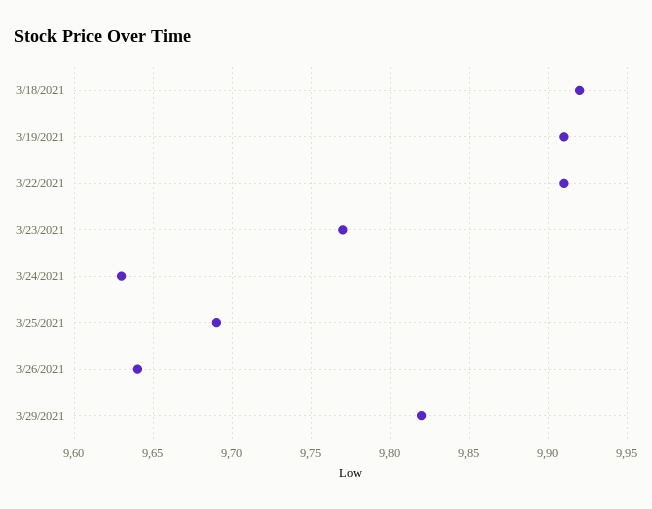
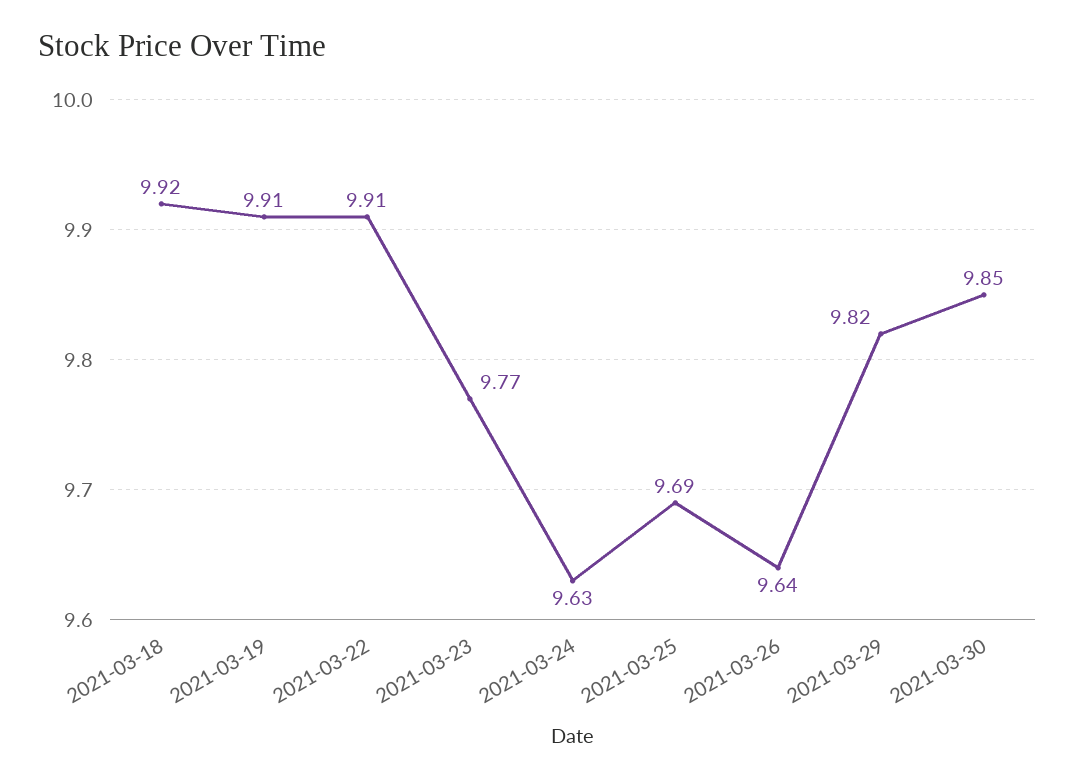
2021-03-30: none -> 9.85

